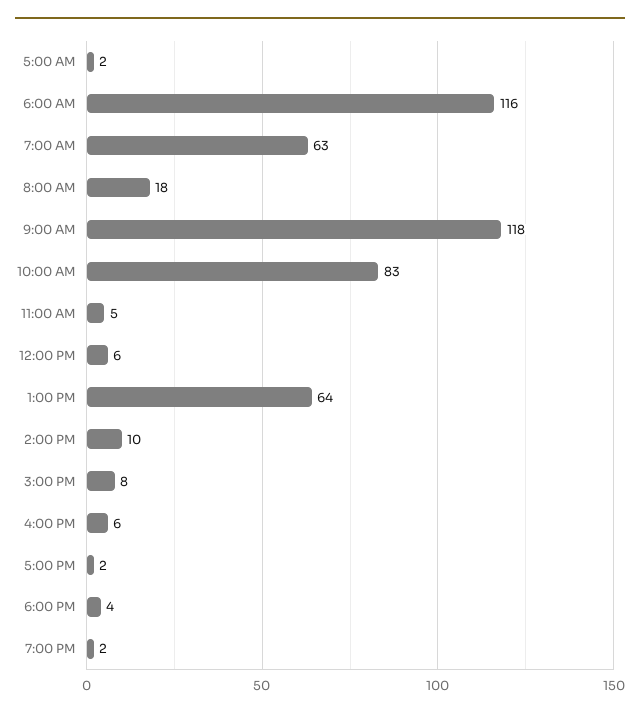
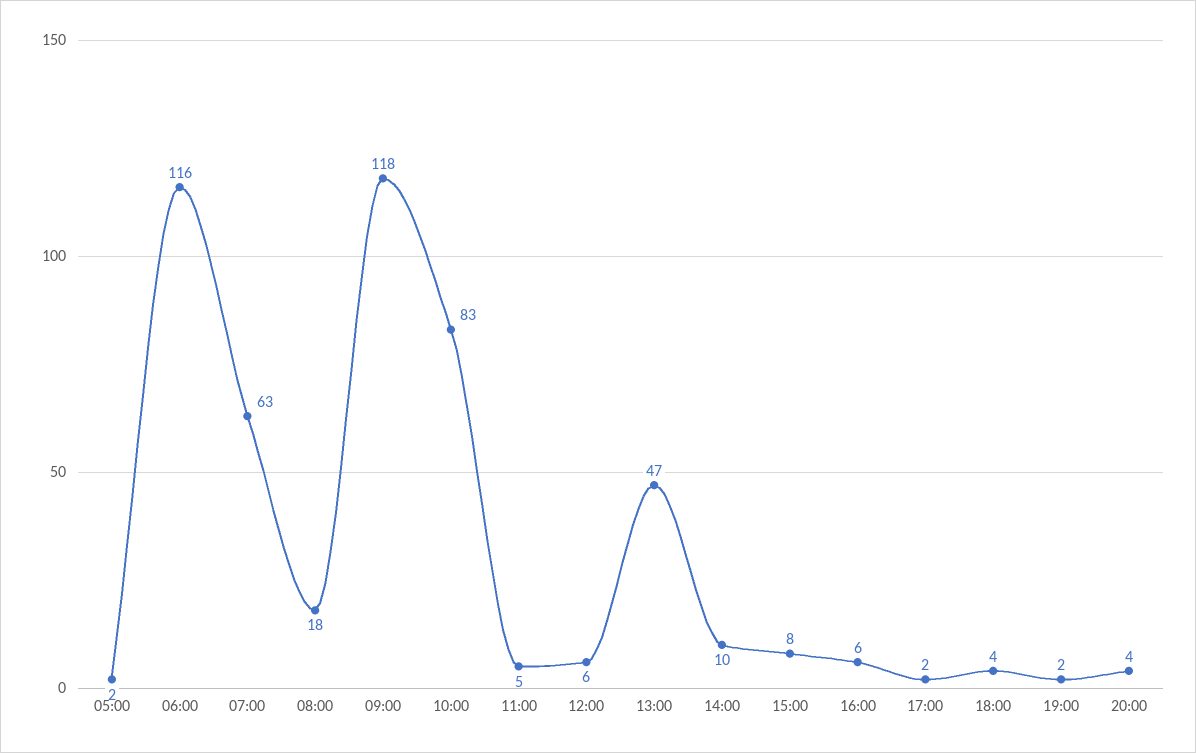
1:00 PM: 64 -> 47
20:00: none -> 4

